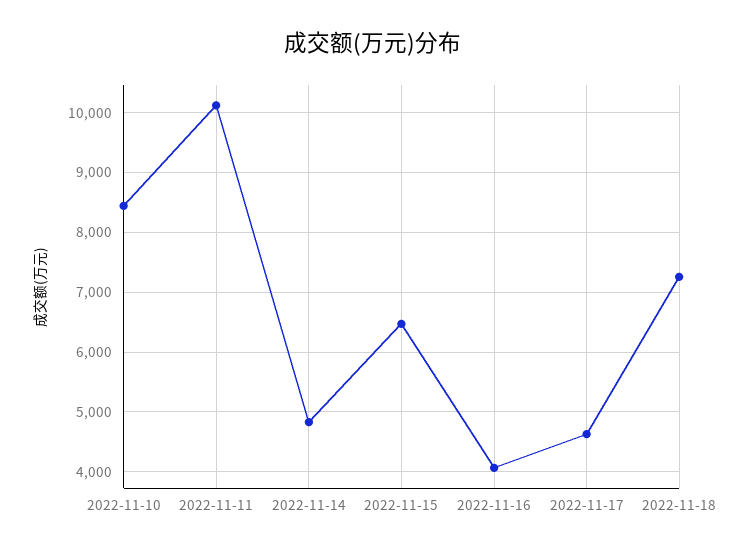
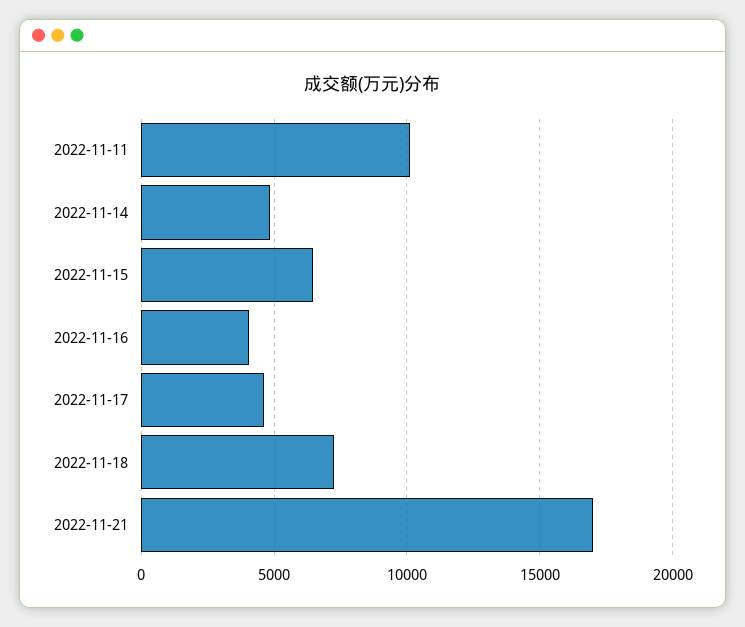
2022-11-10: 8400 -> none
2022-11-21: none -> 17000

